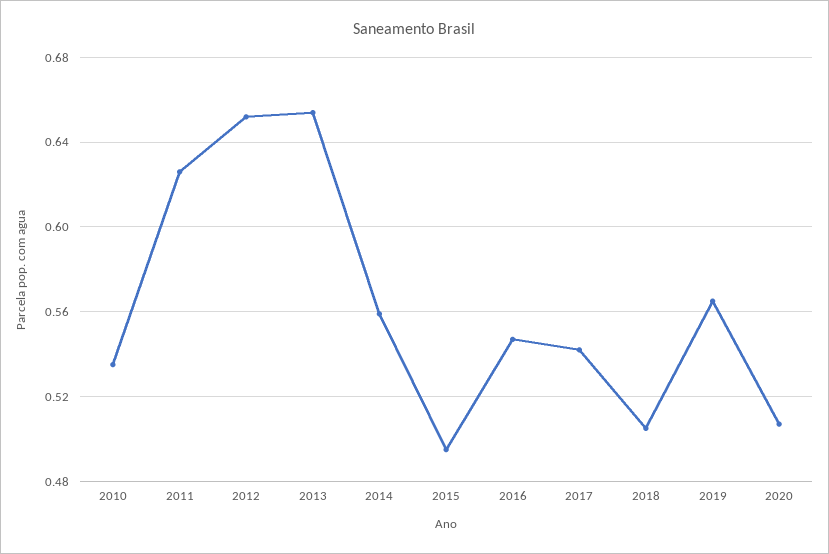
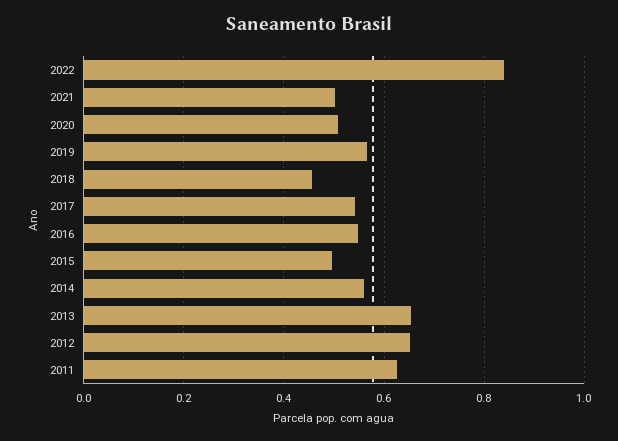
2010: 0.535 -> none
2018: 0.505 -> 0.46
2022: none -> 0.84
2021: none -> 0.5

